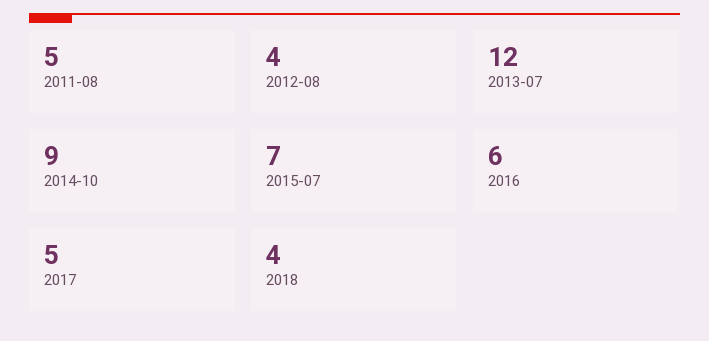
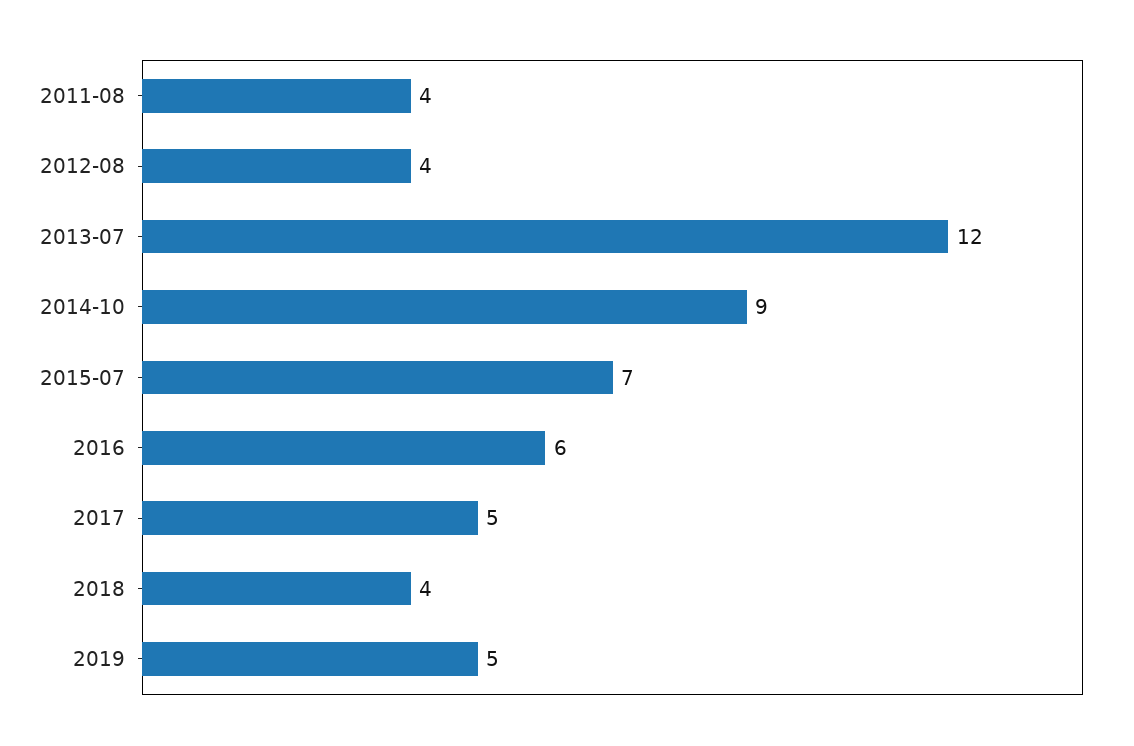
2011-08: 5 -> 4
2019: none -> 5

